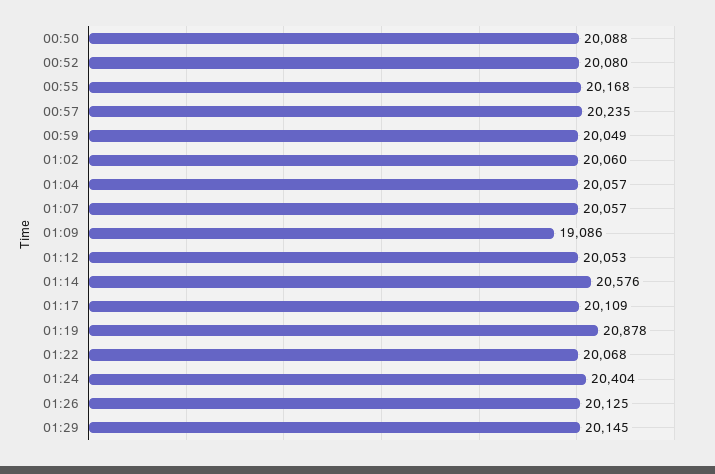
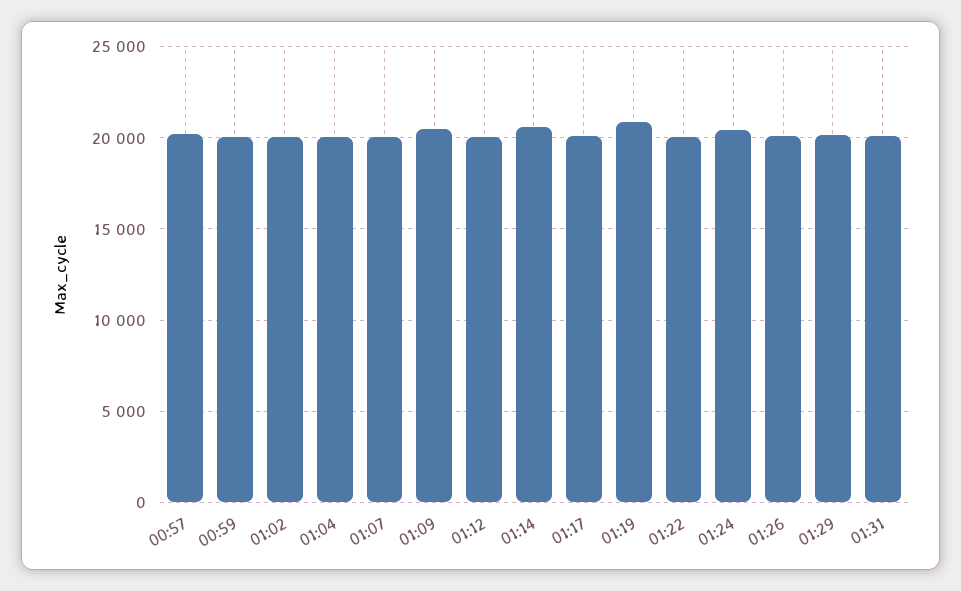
00:50: 20088 -> none
00:52: 20080 -> none
00:55: 20168 -> none
01:09: 19086 -> 20500
01:31: none -> 20000

